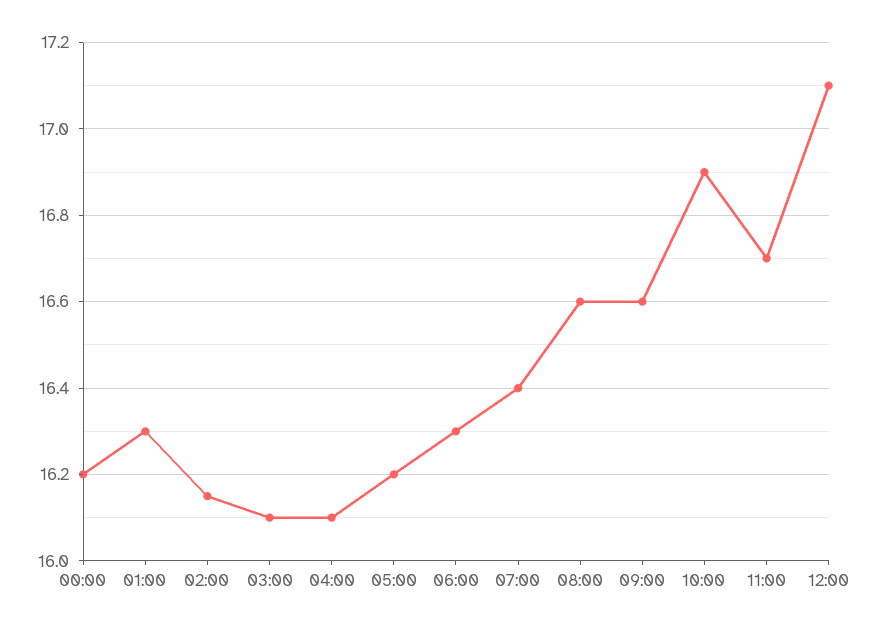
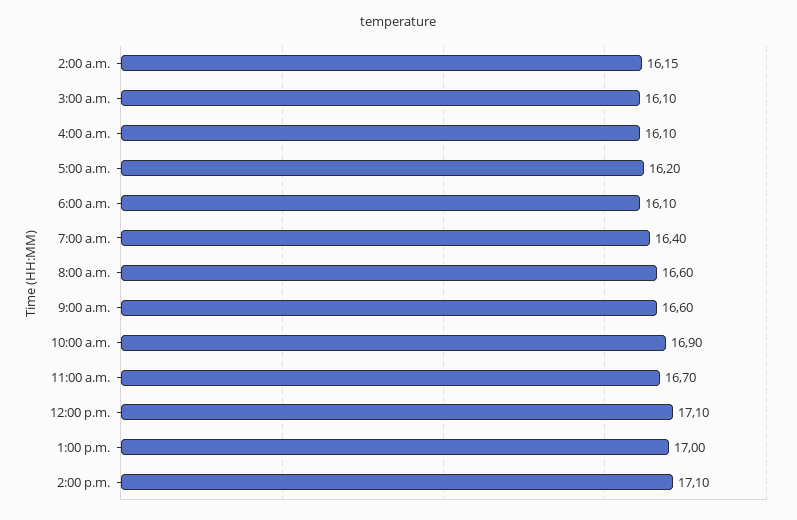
00:00: 16.2 -> none
01:00: 16.3 -> none
06:00: 16.3 -> 16.1
1:00 p.m.: none -> 17
2:00 p.m.: none -> 17.1

